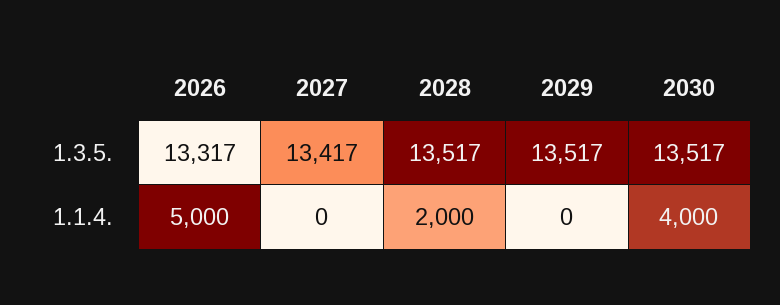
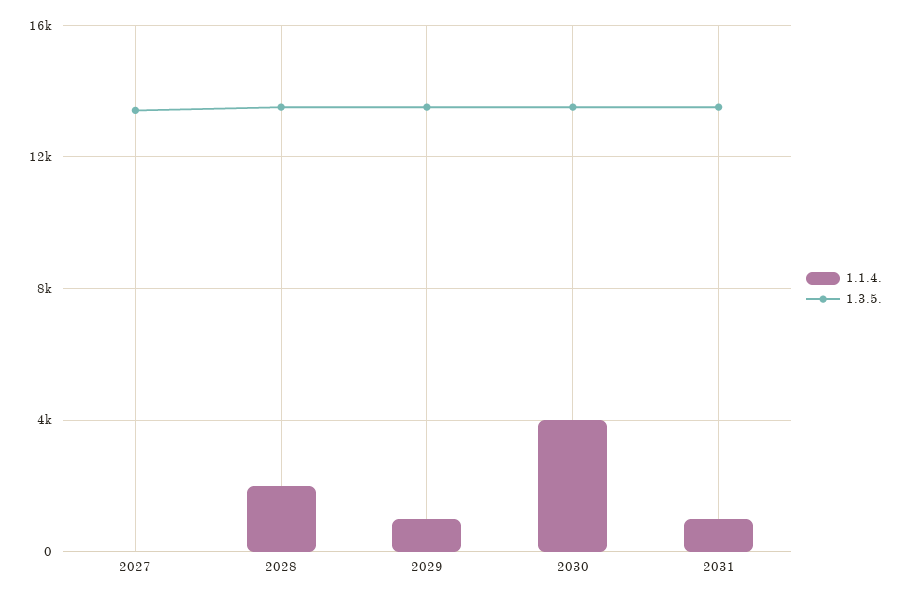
1.3.5., 2026: 13317 -> none
1.1.4., 2026: 5000 -> none
1.1.4., 2029: 0 -> 1000
1.1.4., 2031: none -> 1000
1.3.5., 2031: none -> 13500

